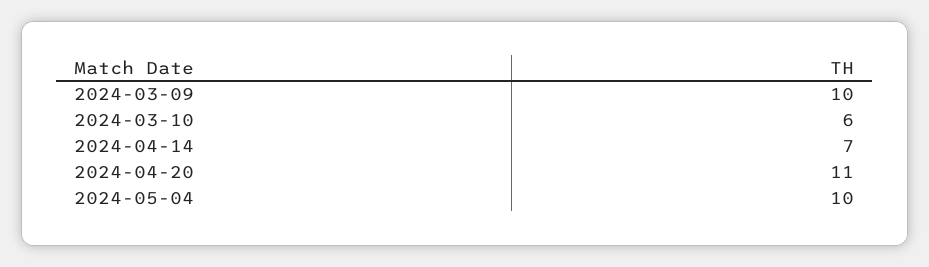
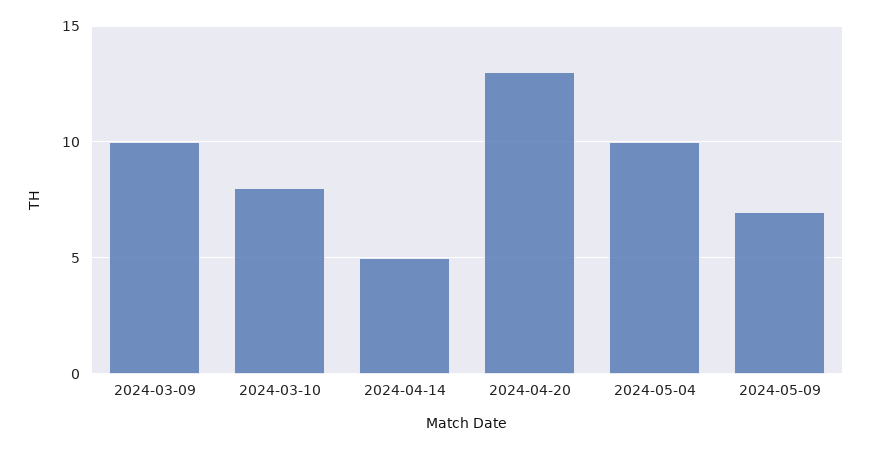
2024-03-10: 6 -> 8
2024-04-14: 7 -> 5
2024-04-20: 11 -> 13
2024-05-09: none -> 7

